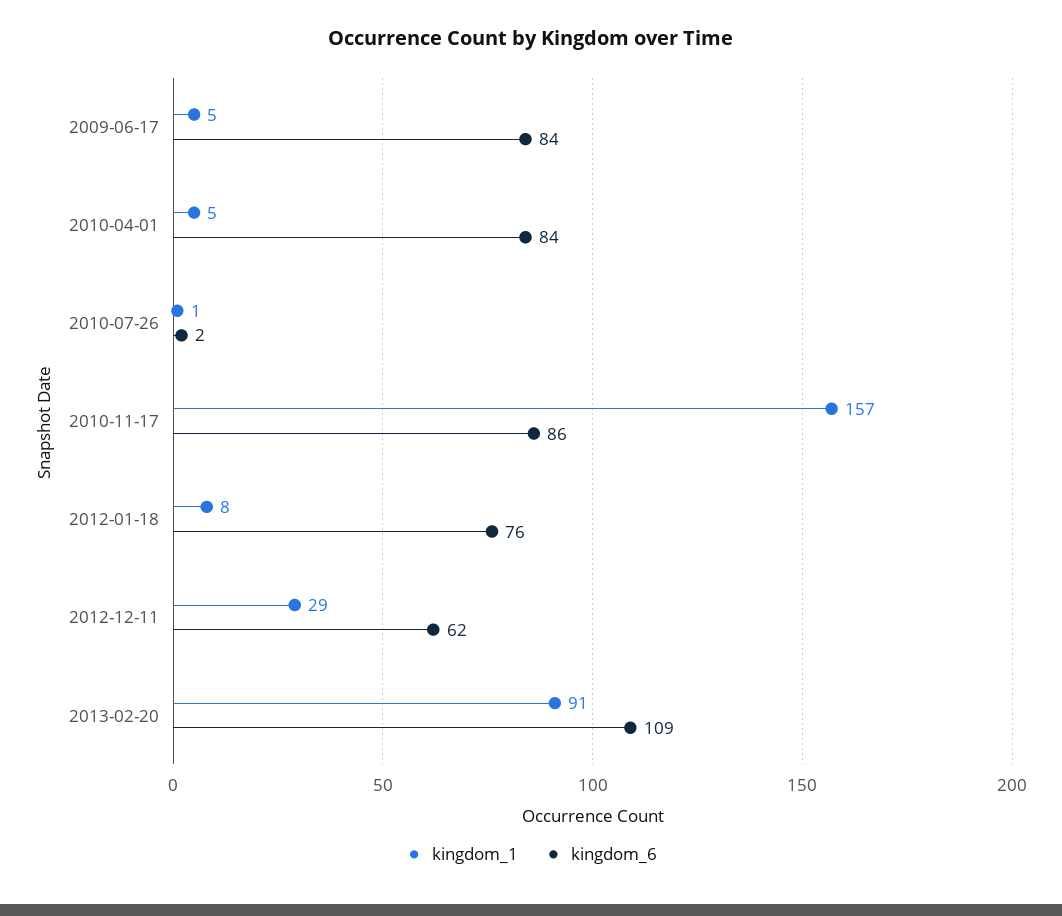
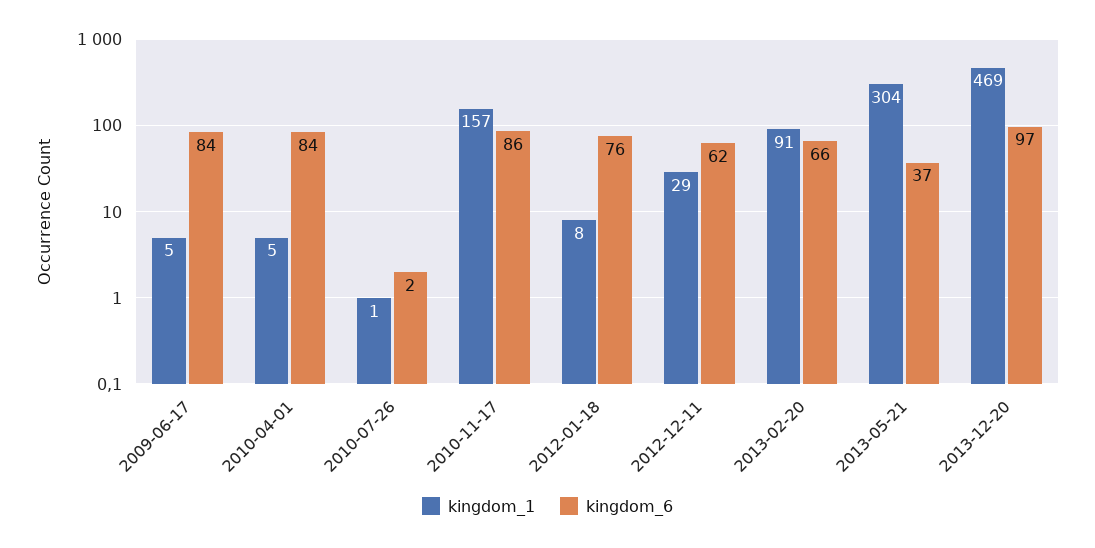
kingdom_6, 2013-02-20: 109 -> 66
kingdom_1, 2013-05-21: none -> 304
kingdom_6, 2013-05-21: none -> 37
kingdom_1, 2013-12-20: none -> 469
kingdom_6, 2013-12-20: none -> 97

